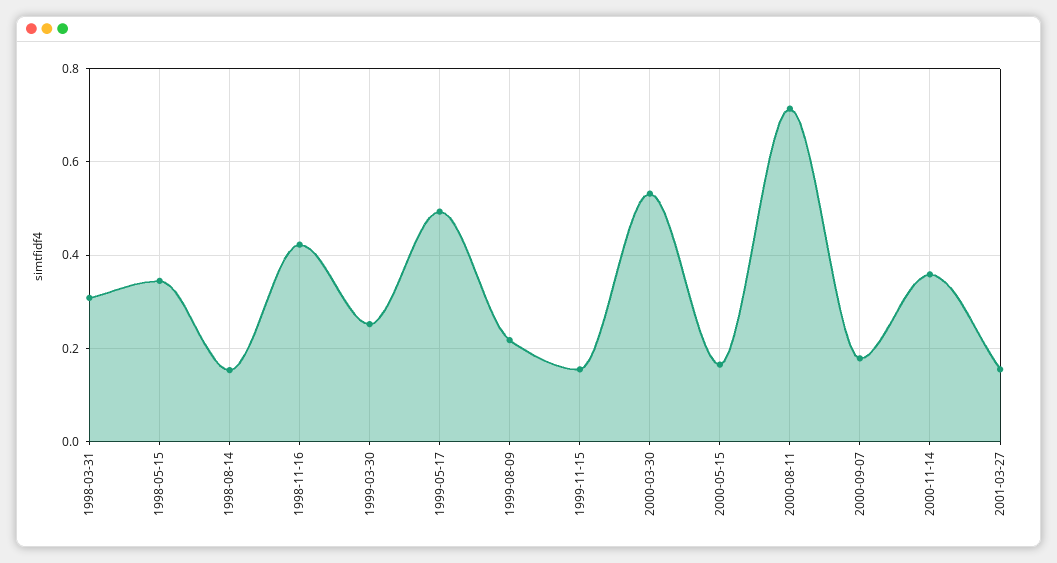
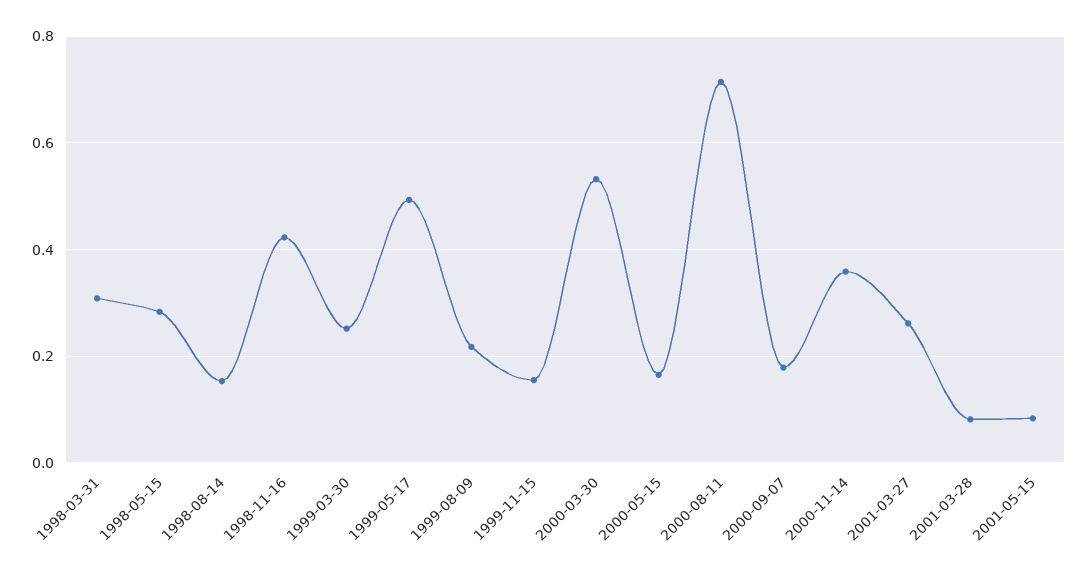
1998-05-15: 0.34 -> 0.28
2001-03-27: 0.16 -> 0.26
2001-03-28: none -> 0.08
2001-05-15: none -> 0.08

